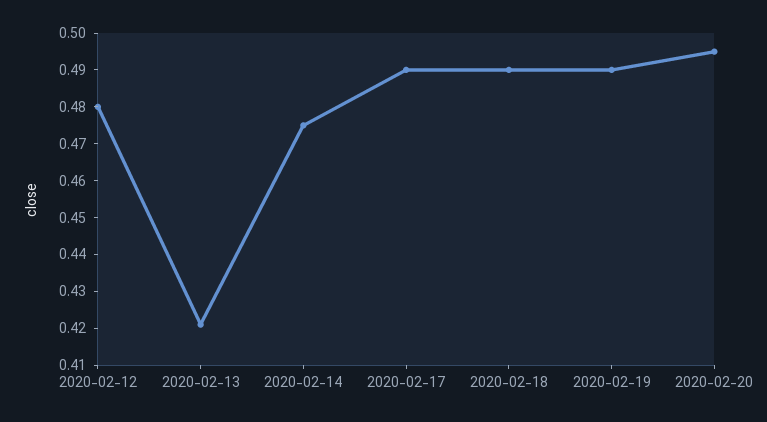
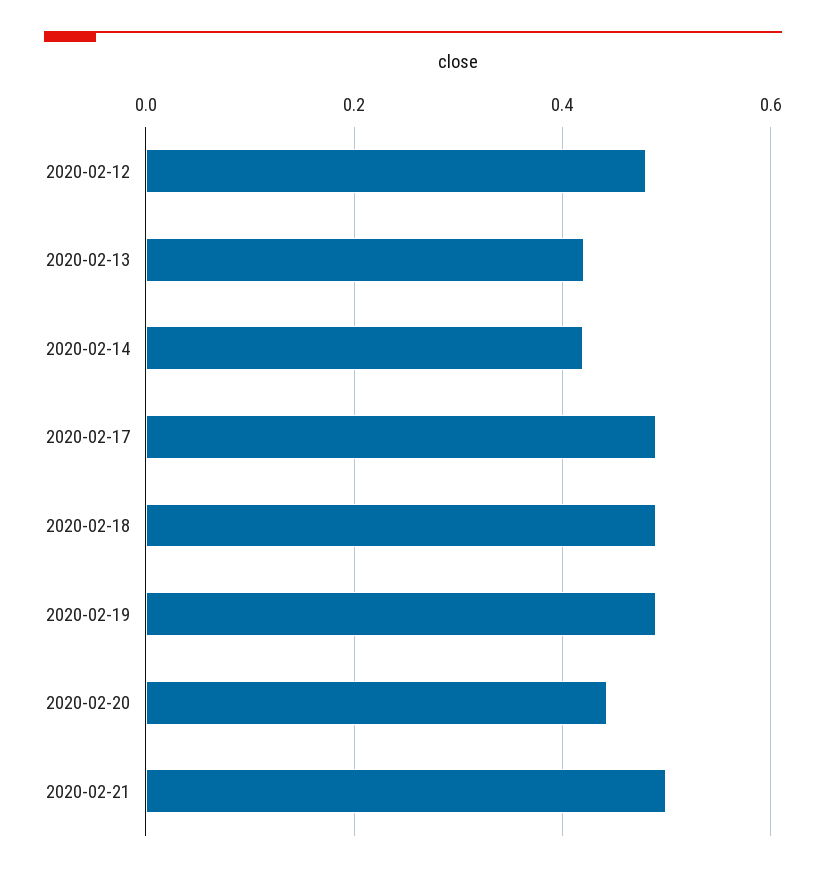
2020-02-14: 0.475 -> 0.42
2020-02-20: 0.495 -> 0.44
2020-02-21: none -> 0.5

